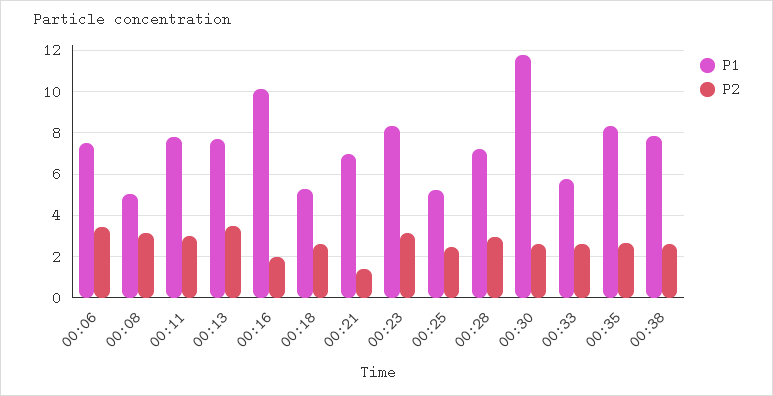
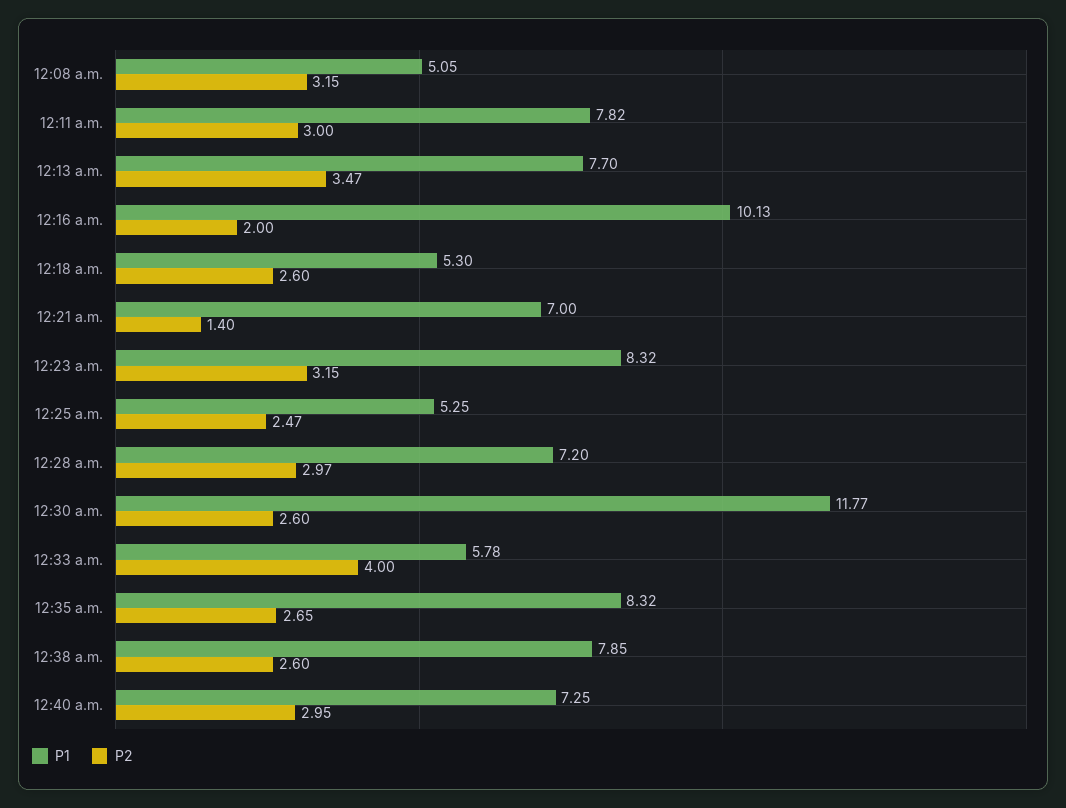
P1, 00:06: 7.5 -> none
P2, 00:06: 3.5 -> none
P2, 00:33: 2.5 -> 4
P1, 12:40 a.m.: none -> 7.25
P2, 12:40 a.m.: none -> 2.95

